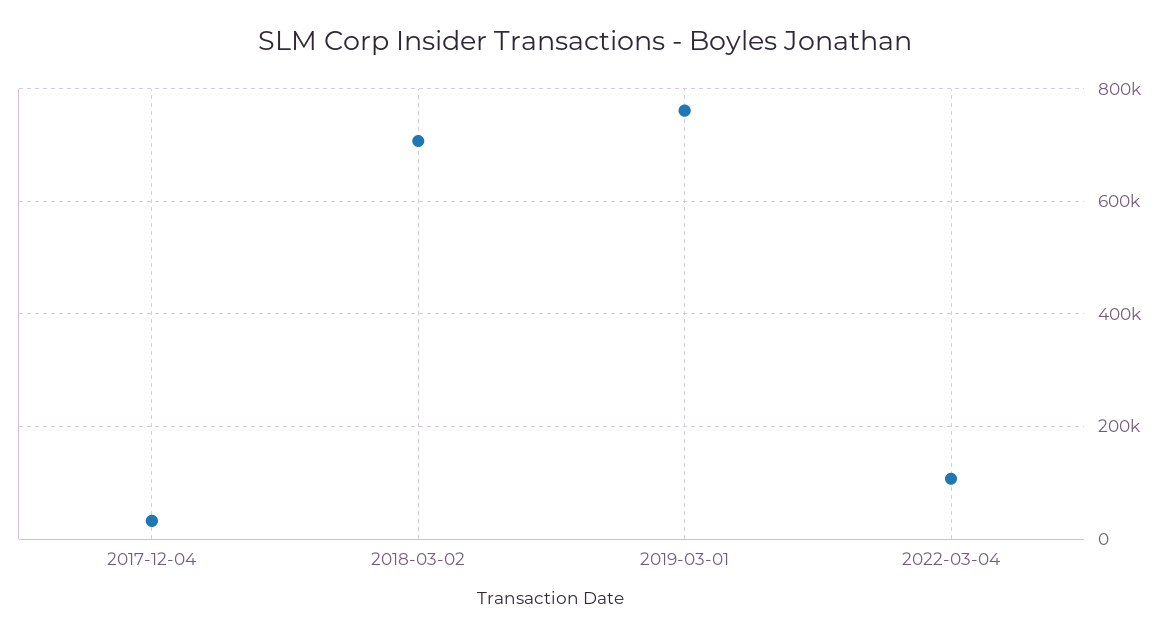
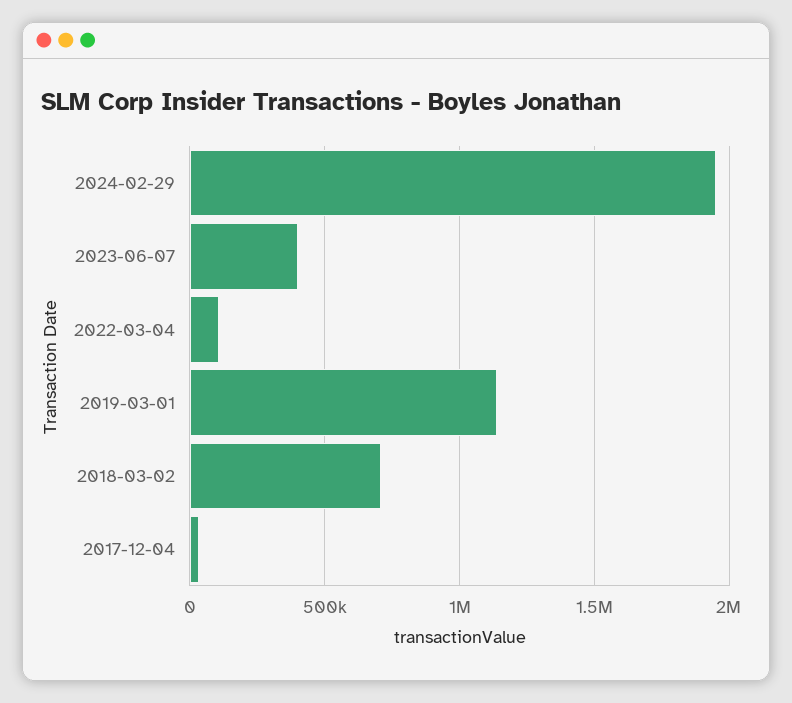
2019-03-01: 760000 -> 1150000
2024-02-29: none -> 1950000
2023-06-07: none -> 400000

